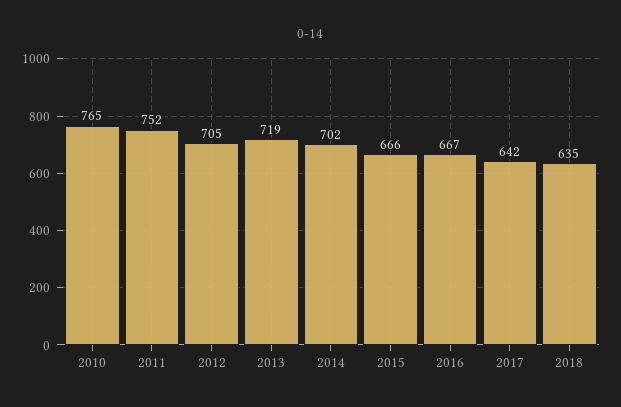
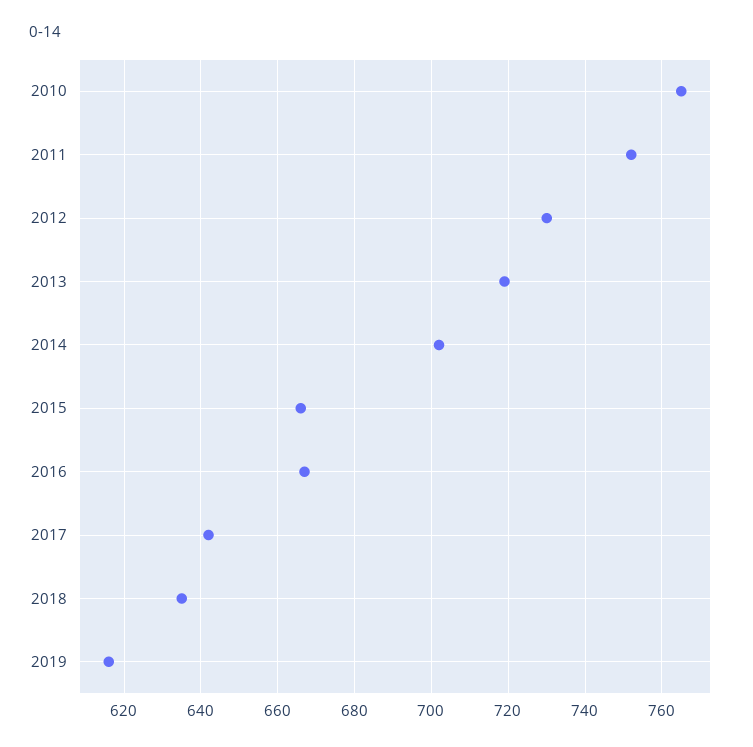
2012: 705 -> 730
2019: none -> 615

